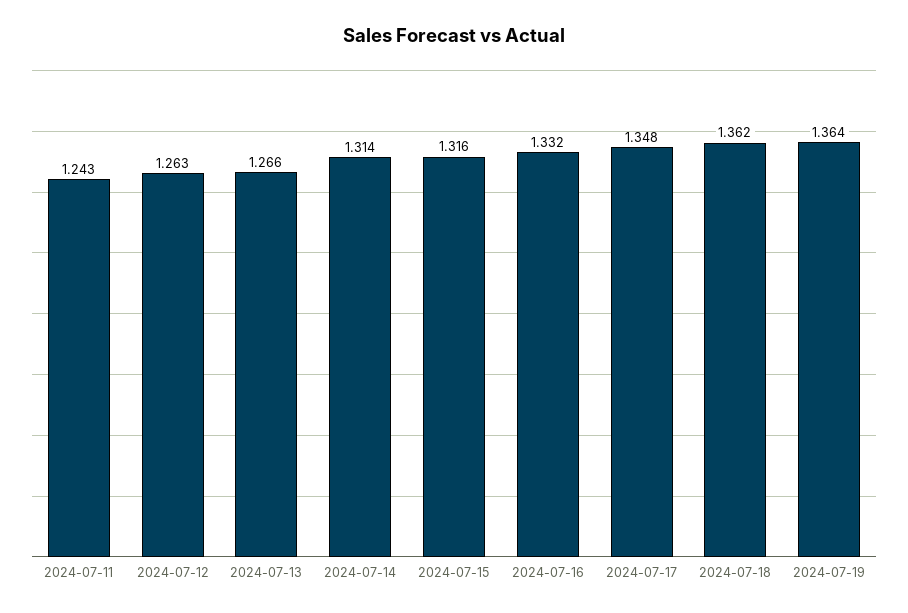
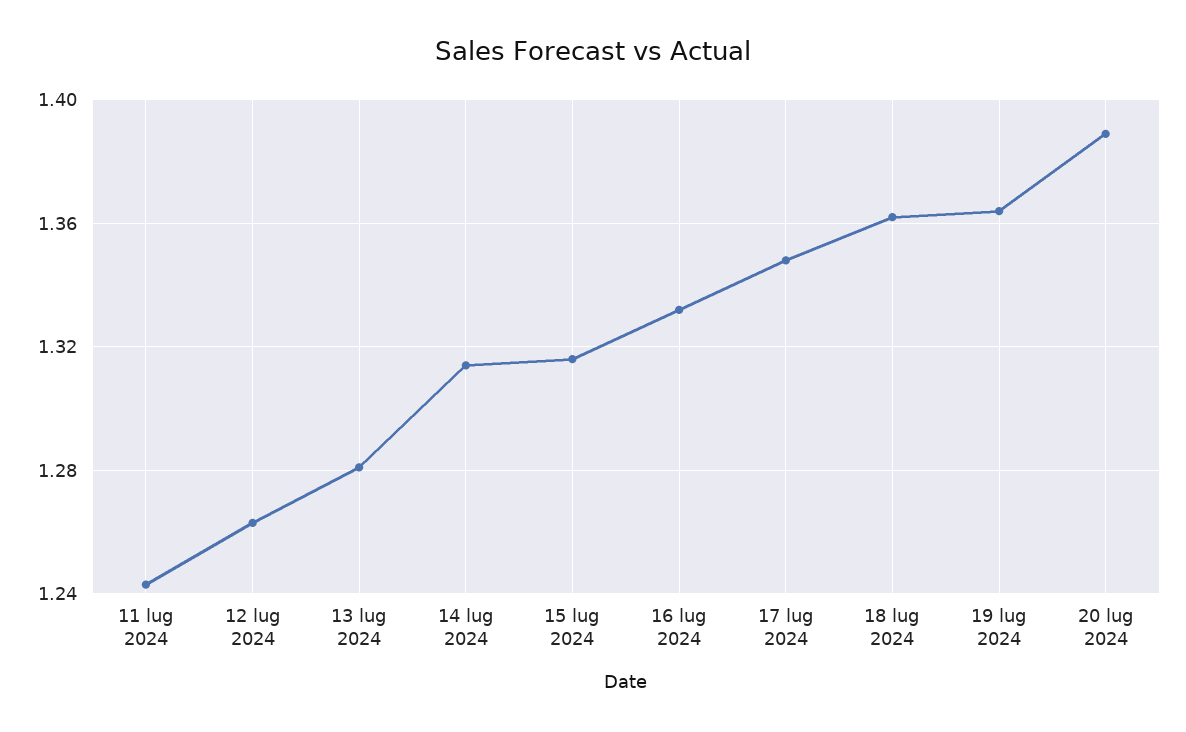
2024-07-13: 1.266 -> 1.28
20 lug 2024: none -> 1.39

